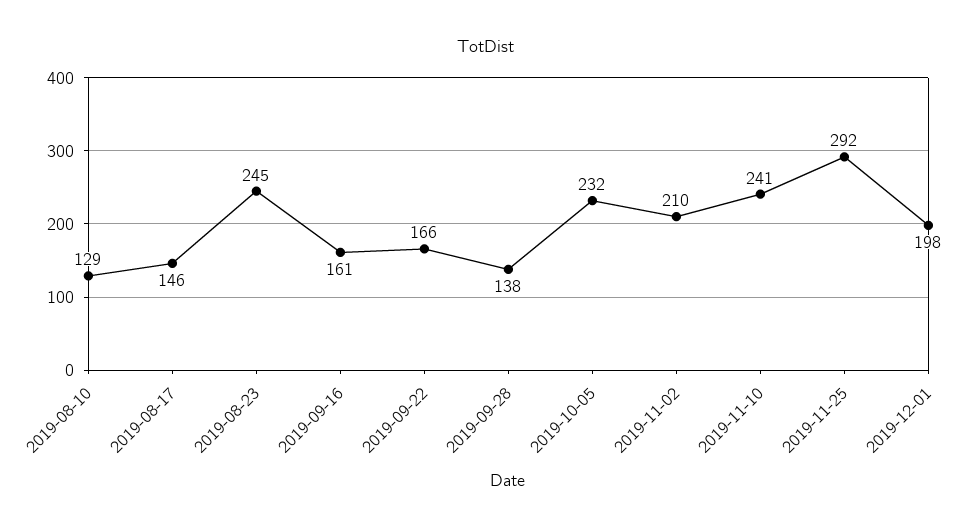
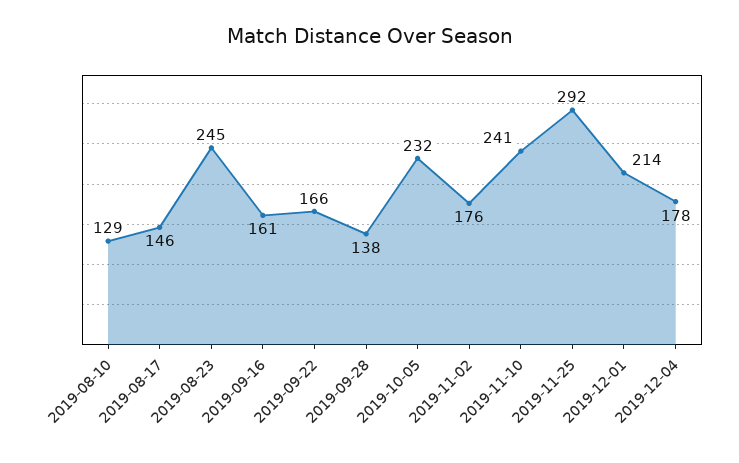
2019-11-02: 210 -> 176
2019-12-01: 198 -> 214
2019-12-04: none -> 178

